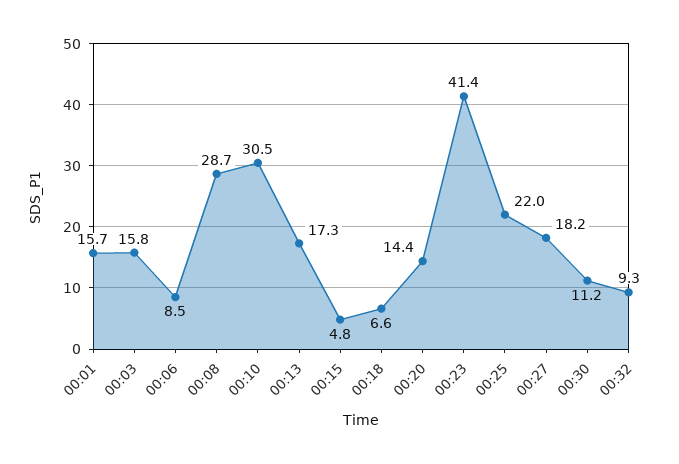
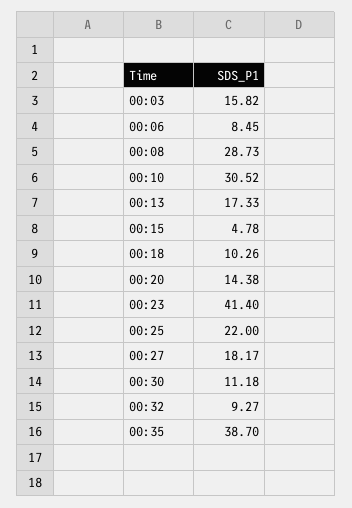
00:01: 15.7 -> none
00:18: 6.6 -> 10.26
00:35: none -> 38.7

